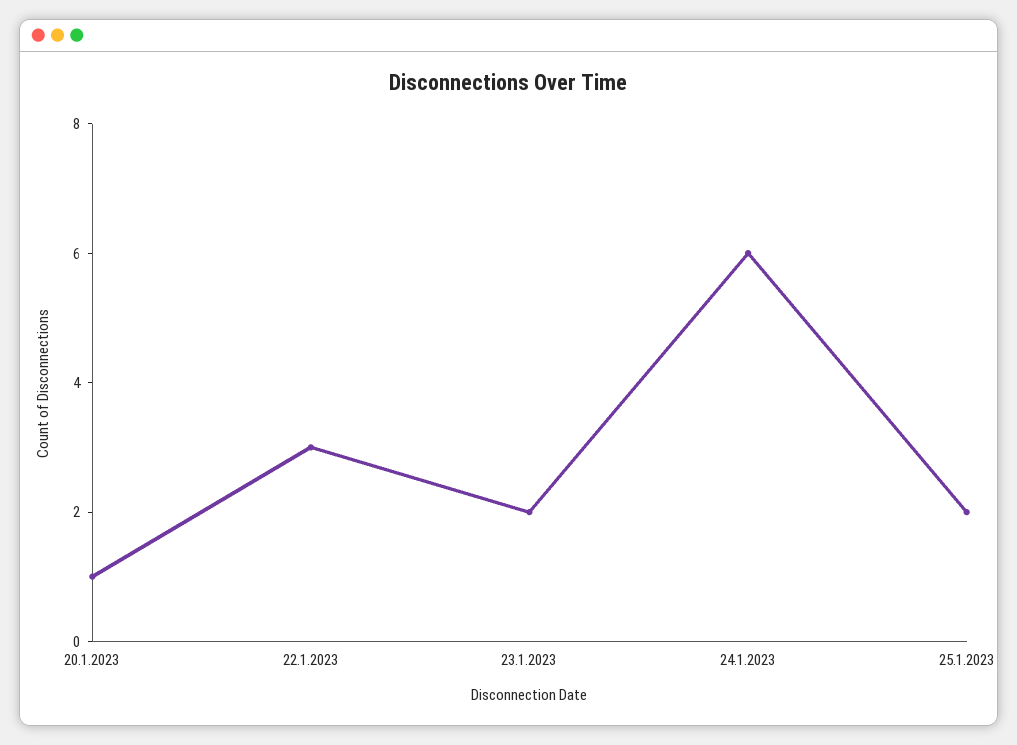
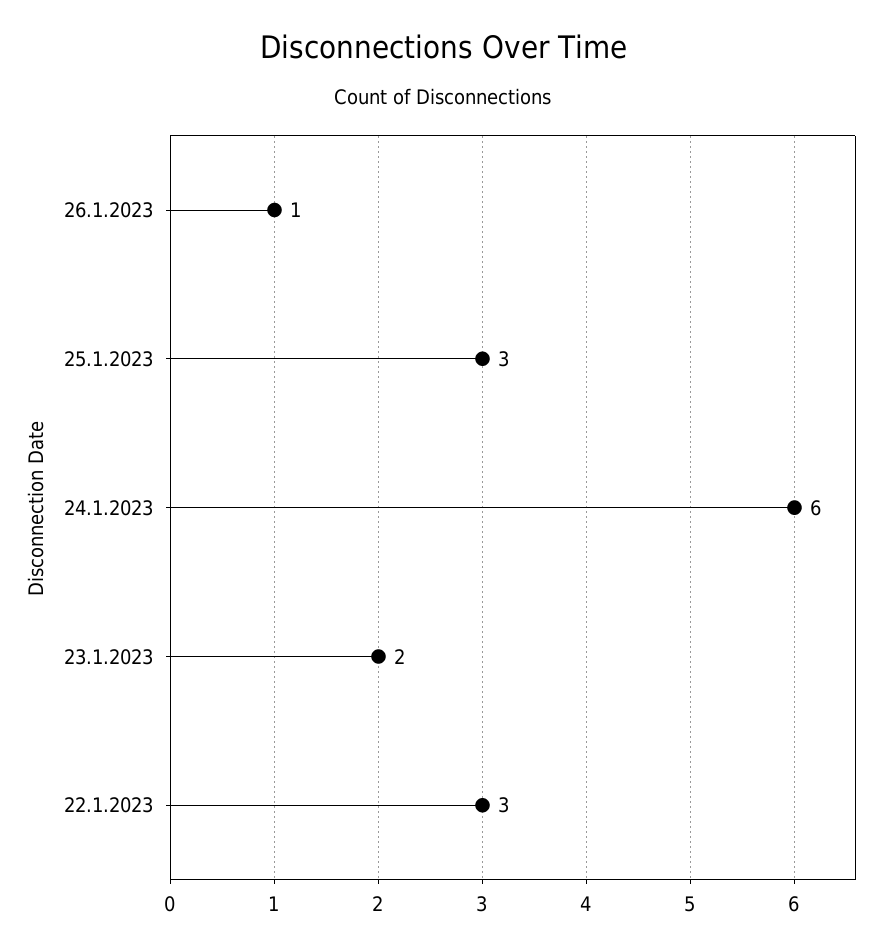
20.1.2023: 1 -> none
25.1.2023: 2 -> 3
26.1.2023: none -> 1

